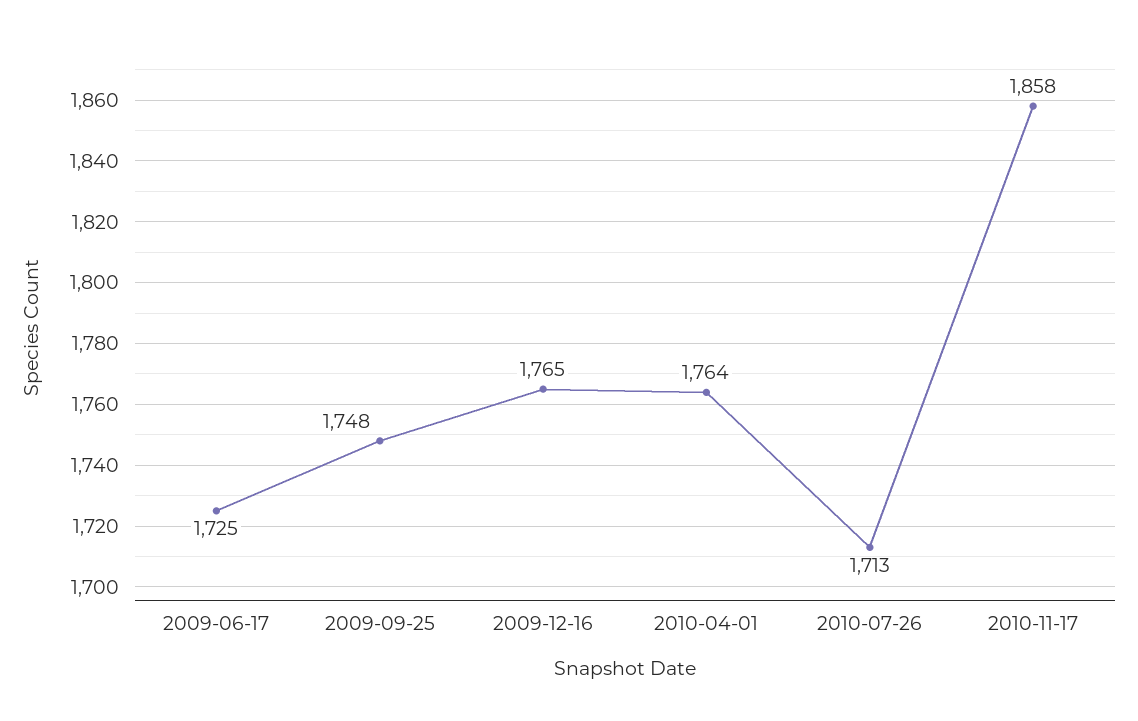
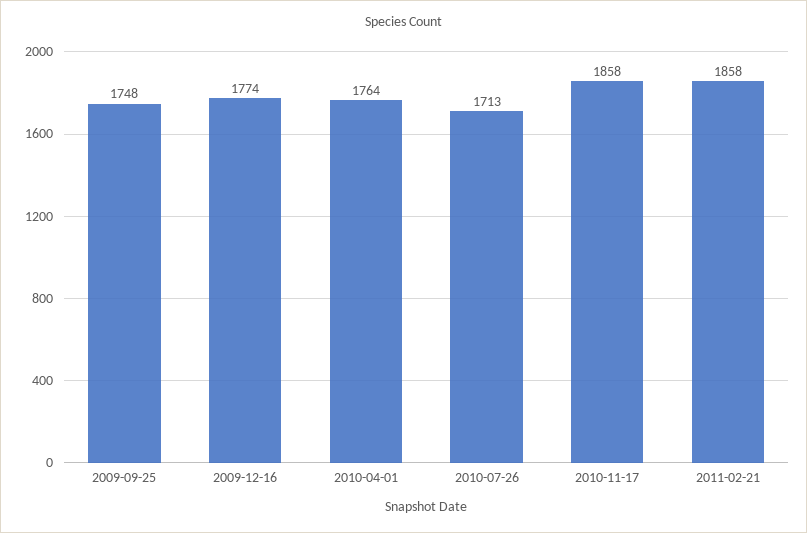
2009-06-17: 1725 -> none
2009-12-16: 1765 -> 1774
2011-02-21: none -> 1858

